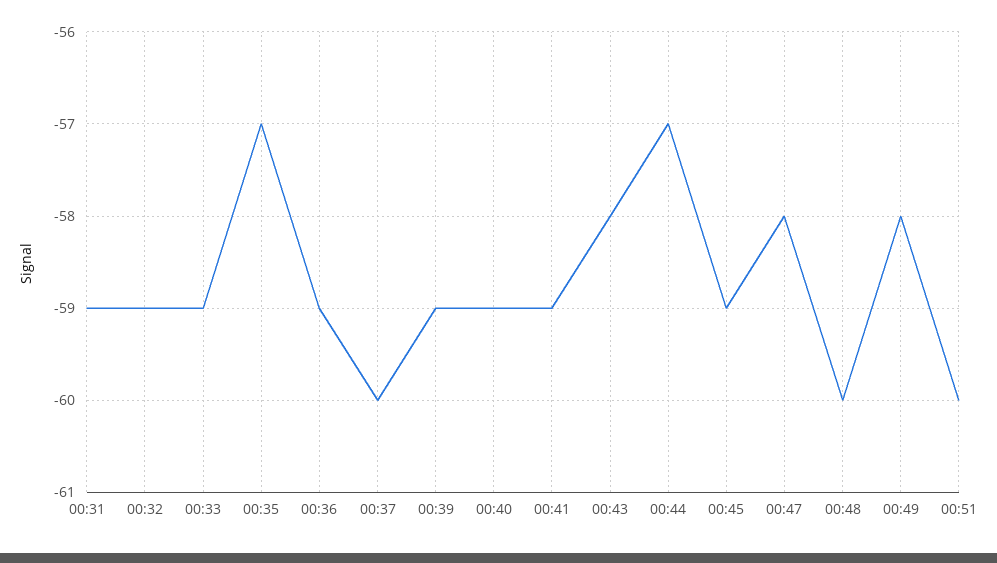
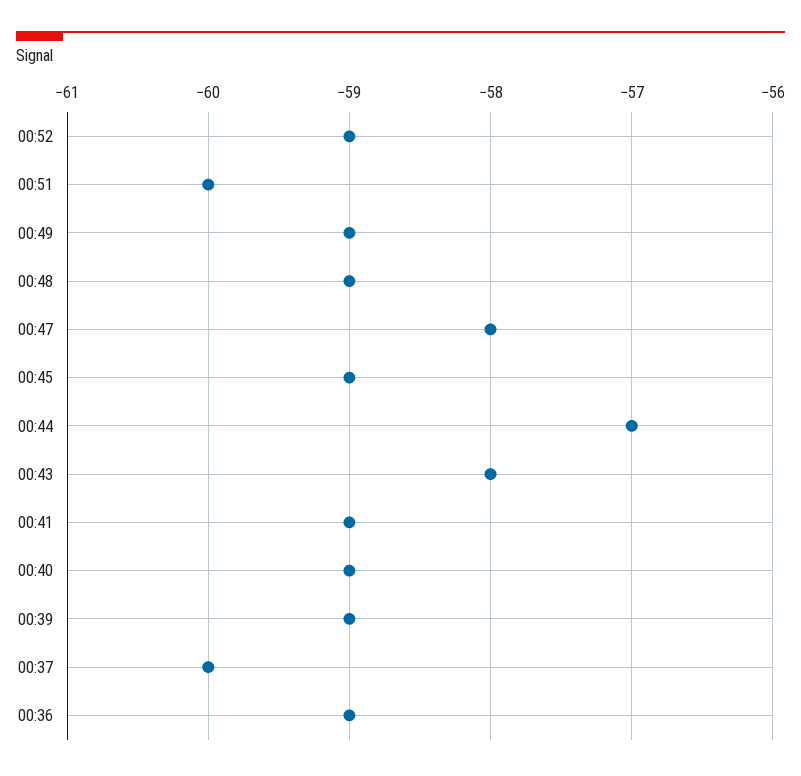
00:31: -59 -> none
00:32: -59 -> none
00:33: -59 -> none
00:35: -57 -> none
00:48: -60 -> -59
00:49: -58 -> -59
00:52: none -> -59

